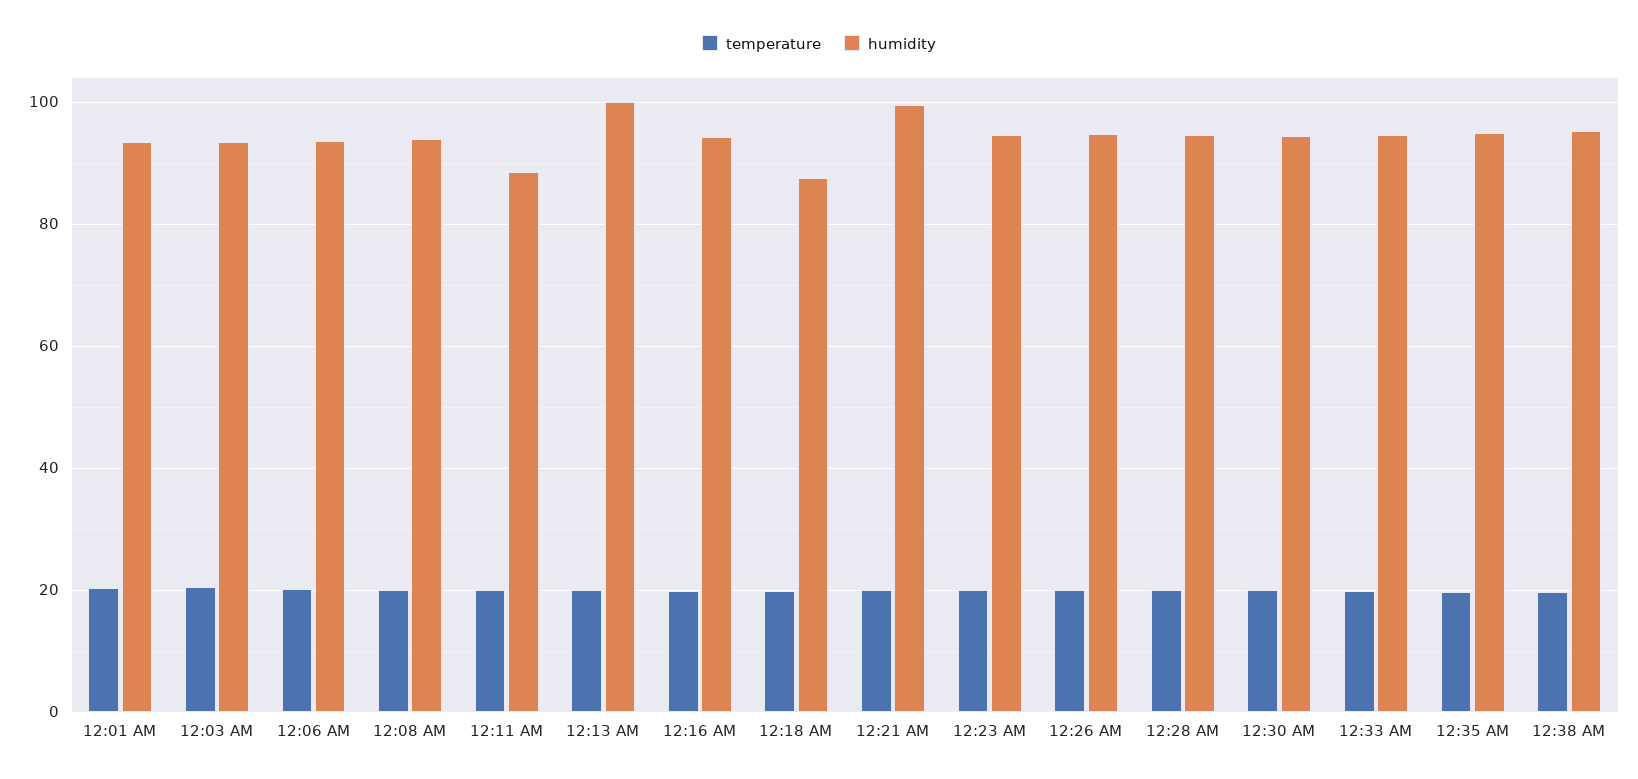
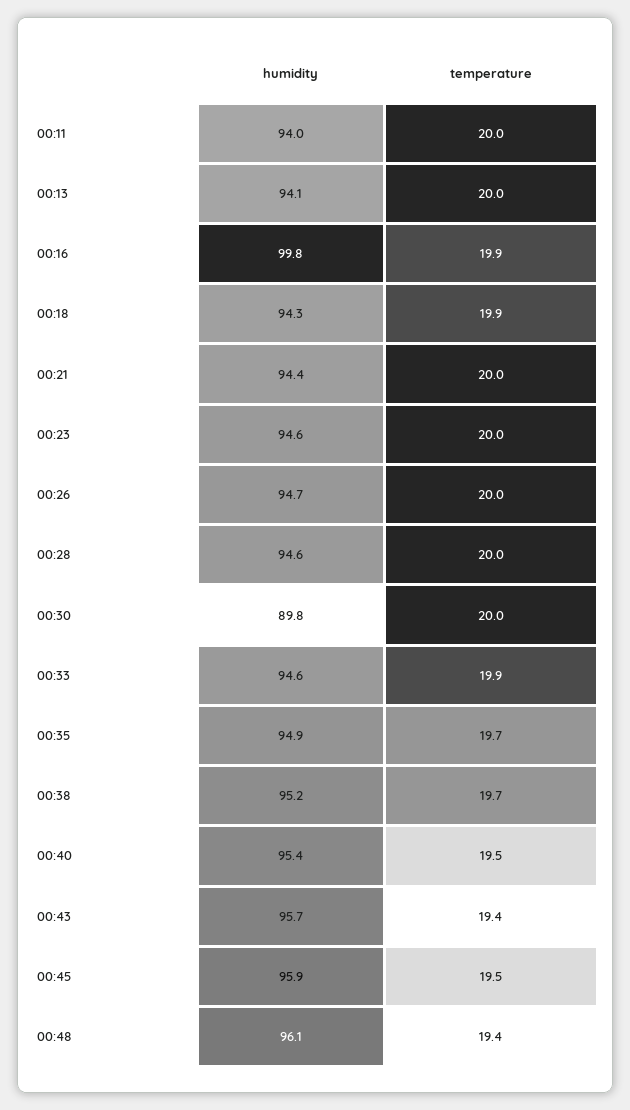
temperature, 12:01 AM: 20 -> none
humidity, 12:01 AM: 94 -> none
temperature, 12:03 AM: 20 -> none
humidity, 12:03 AM: 94 -> none
temperature, 12:06 AM: 20 -> none
humidity, 12:06 AM: 94 -> none
temperature, 12:08 AM: 20 -> none
humidity, 12:08 AM: 94 -> none
humidity, 12:11 AM: 88 -> 94
humidity, 12:13 AM: 100 -> 94.1
humidity, 12:16 AM: 94 -> 99.8
humidity, 12:18 AM: 88 -> 94.3
humidity, 12:21 AM: 100 -> 94.4
humidity, 12:30 AM: 94 -> 89.8
humidity, 00:40: none -> 95.4
temperature, 00:40: none -> 19.5
humidity, 00:43: none -> 95.7
temperature, 00:43: none -> 19.4
humidity, 00:45: none -> 95.9
temperature, 00:45: none -> 19.5
humidity, 00:48: none -> 96.1
temperature, 00:48: none -> 19.4

